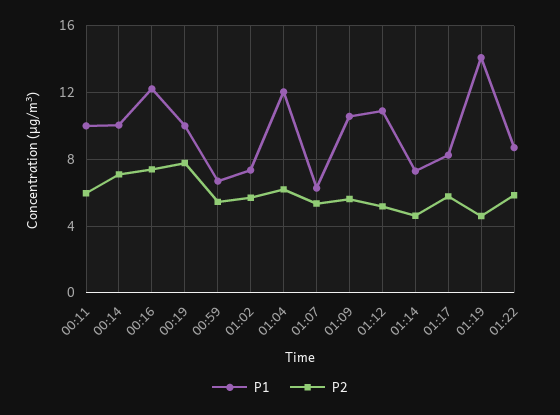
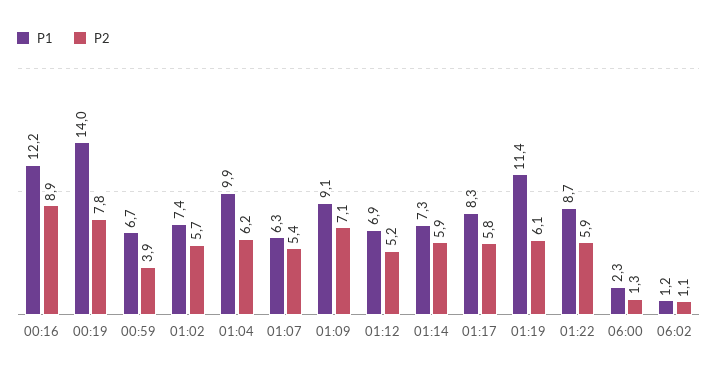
P1, 00:11: 10 -> none
P2, 00:11: 6 -> none
P1, 00:14: 10 -> none
P2, 00:14: 7 -> none
P2, 00:16: 7.5 -> 8.9
P1, 00:19: 10 -> 14
P2, 00:59: 5.5 -> 3.9
P1, 01:04: 12 -> 9.9
P1, 01:09: 10.5 -> 9.1
P2, 01:09: 5.5 -> 7.1
P1, 01:12: 11 -> 6.9
P2, 01:14: 4.5 -> 5.9
P1, 01:19: 14 -> 11.4
P2, 01:19: 4.5 -> 6.1
P1, 06:00: none -> 2.3
P2, 06:00: none -> 1.3
P1, 06:02: none -> 1.2
P2, 06:02: none -> 1.1

